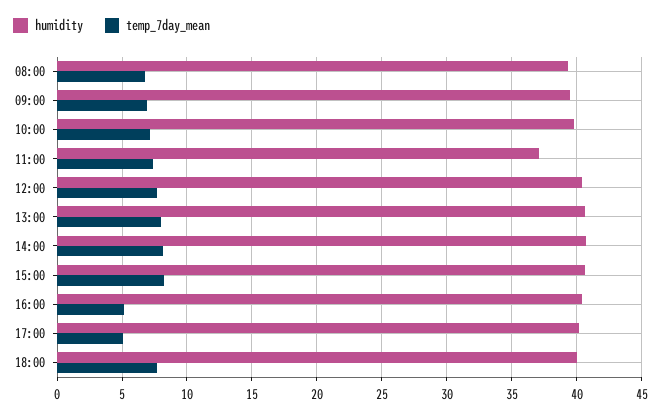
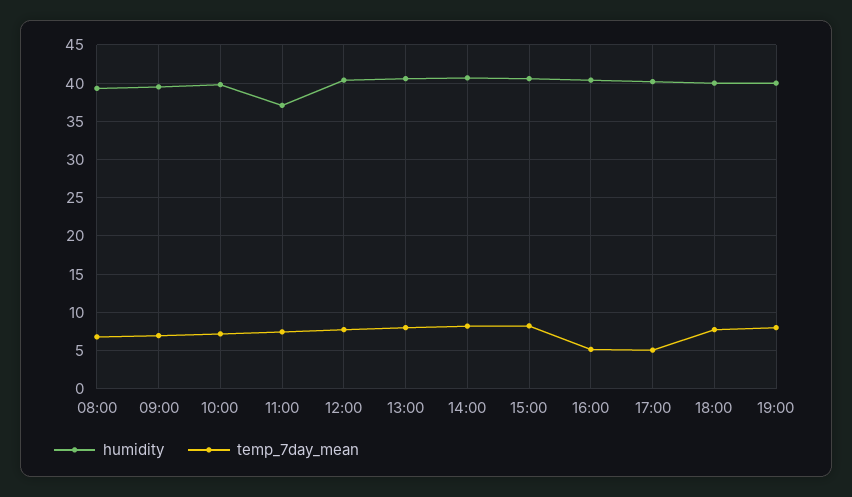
humidity, 19:00: none -> 40
temp_7day_mean, 19:00: none -> 8

